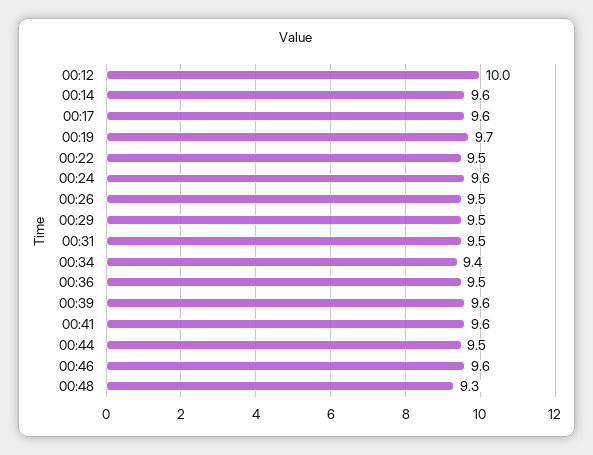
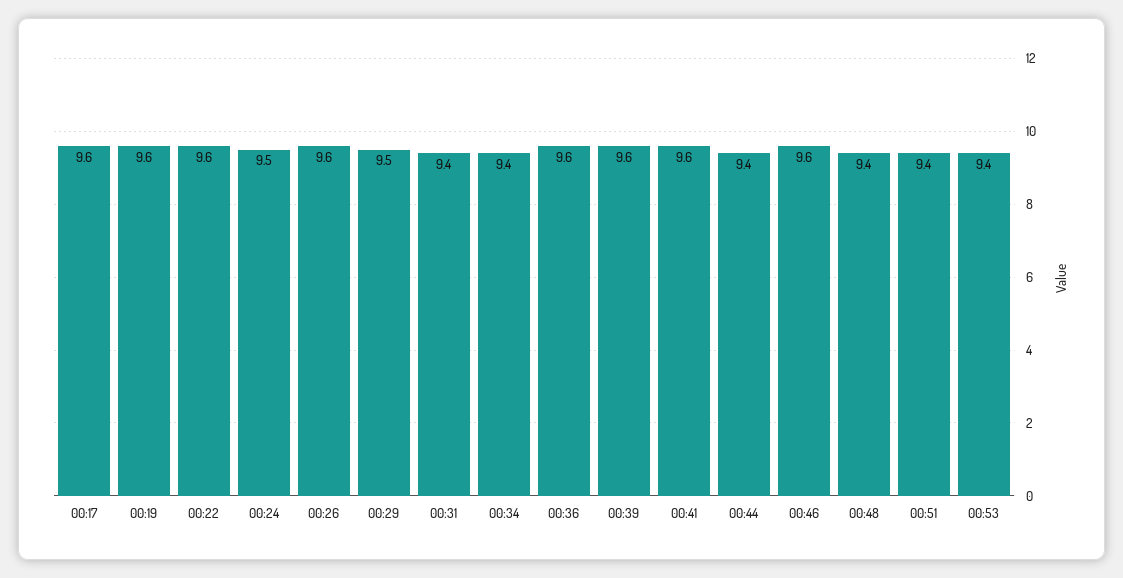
00:12: 10 -> none
00:14: 9.6 -> none
00:19: 9.7 -> 9.6
00:22: 9.5 -> 9.6
00:24: 9.6 -> 9.5
00:26: 9.5 -> 9.6
00:31: 9.5 -> 9.4
00:36: 9.5 -> 9.6
00:44: 9.5 -> 9.4
00:48: 9.3 -> 9.4
00:51: none -> 9.4
00:53: none -> 9.4

